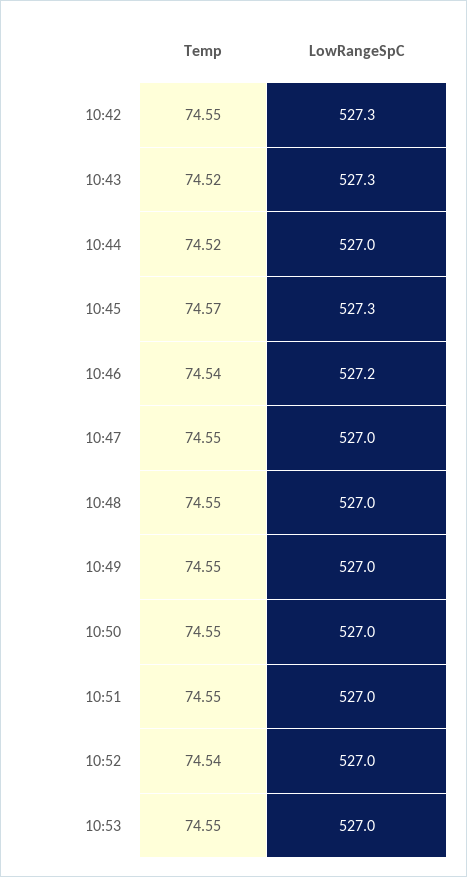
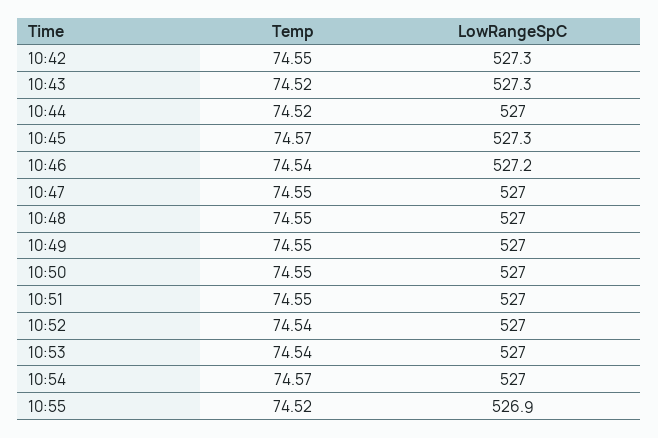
Temp, 10:53: 74.55 -> 74.54
Temp, 10:54: none -> 74.57
LowRangeSpC, 10:54: none -> 527
Temp, 10:55: none -> 74.52
LowRangeSpC, 10:55: none -> 526.9

